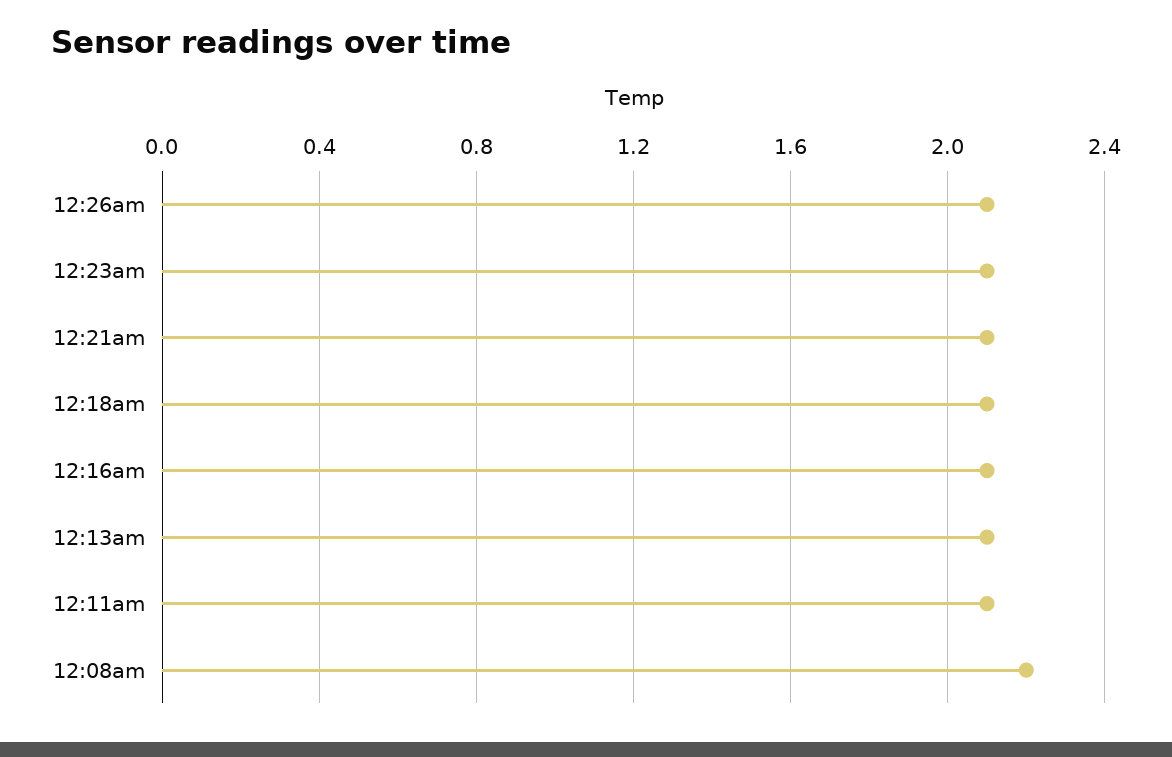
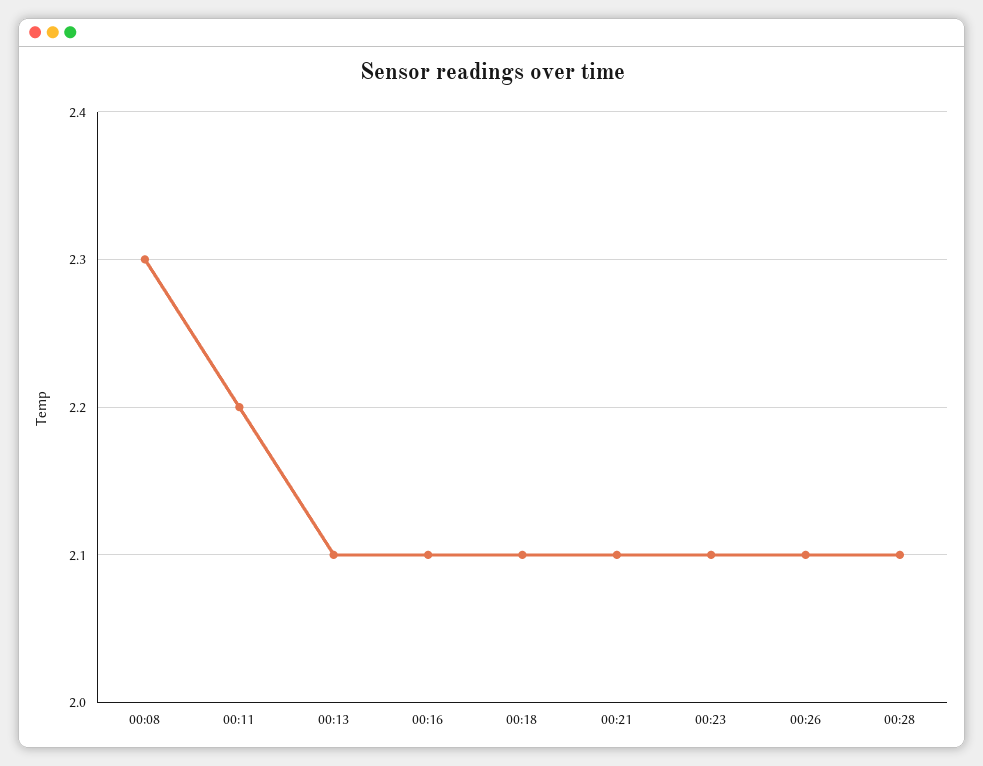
12:11am: 2.1 -> 2.2
12:08am: 2.2 -> 2.3
00:28: none -> 2.1

